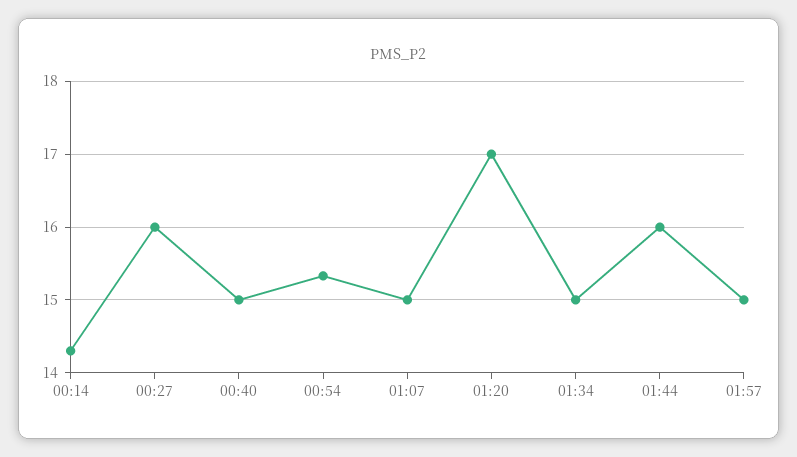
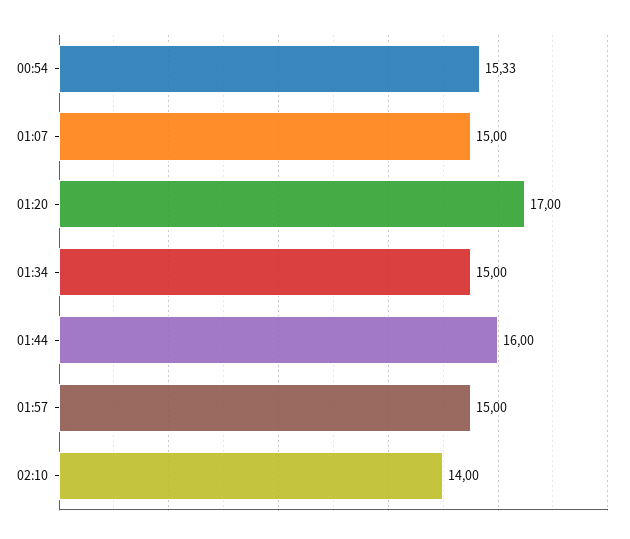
00:14: 14.3 -> none
00:27: 16 -> none
00:40: 15 -> none
02:10: none -> 14

